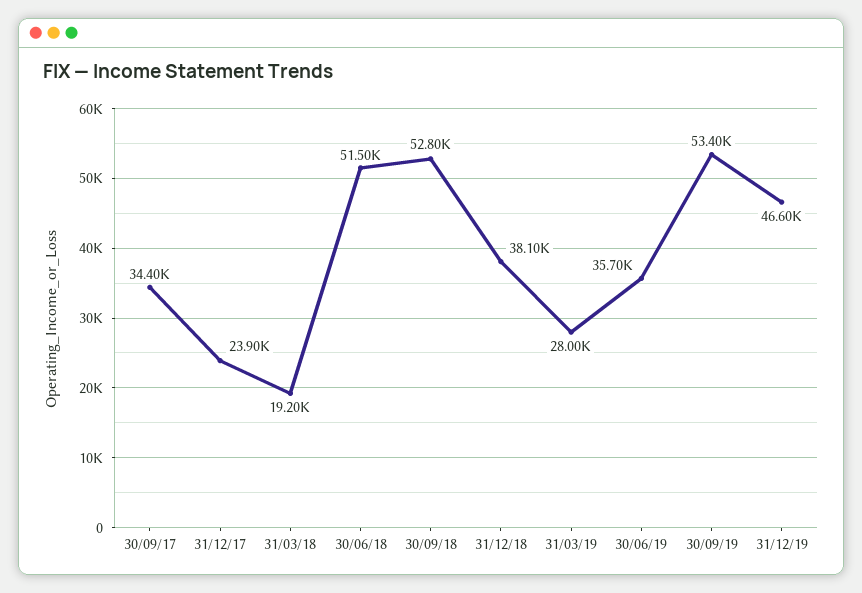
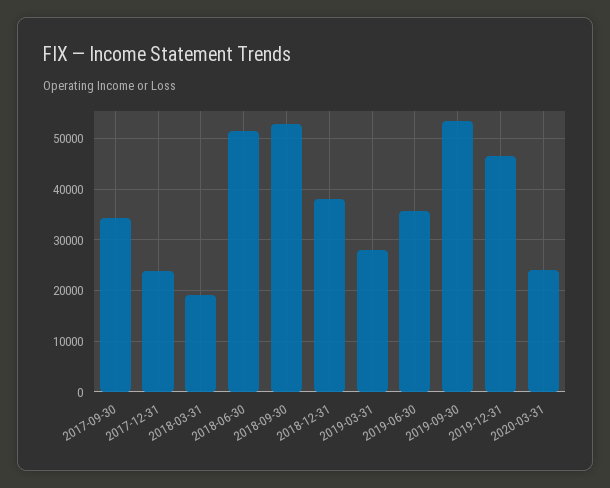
2020-03-31: none -> 24000

